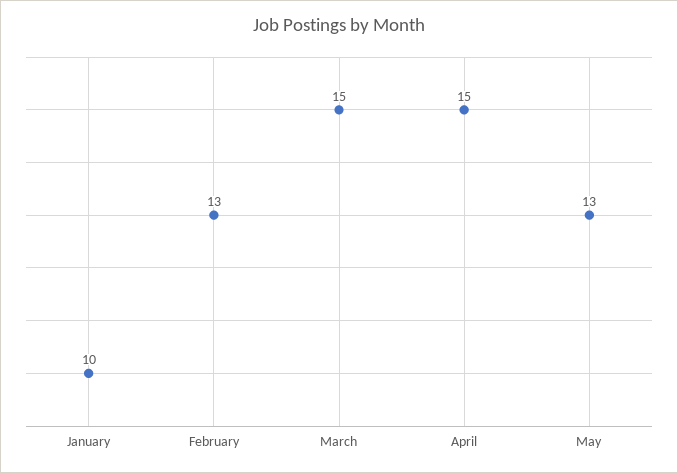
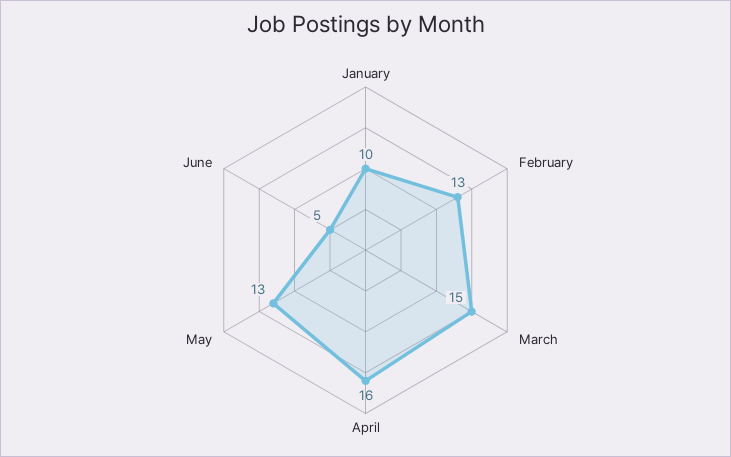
April: 15 -> 16
June: none -> 5

